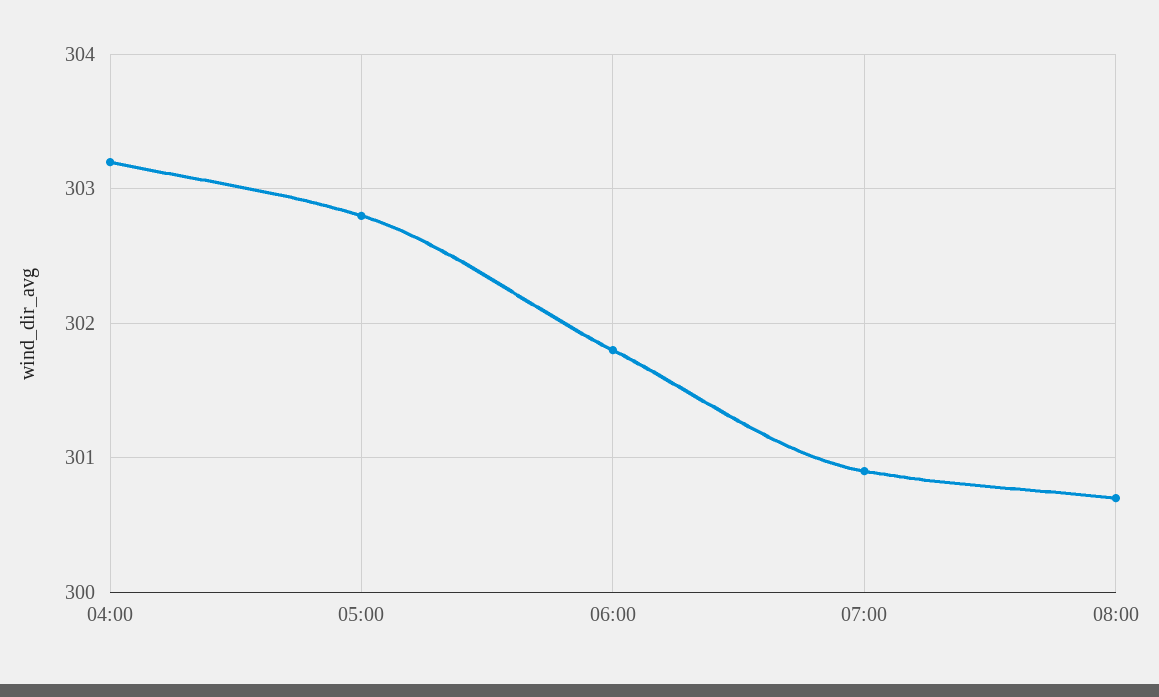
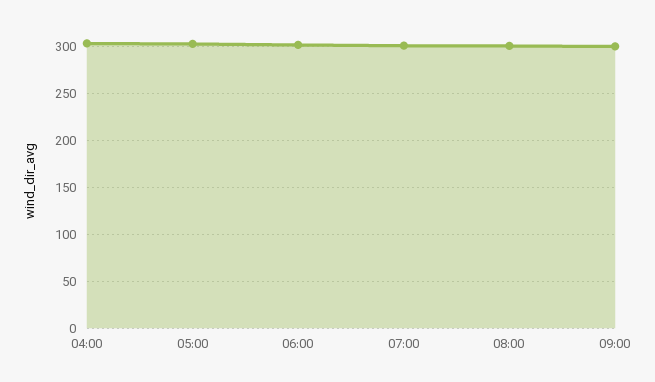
09:00: none -> 300

